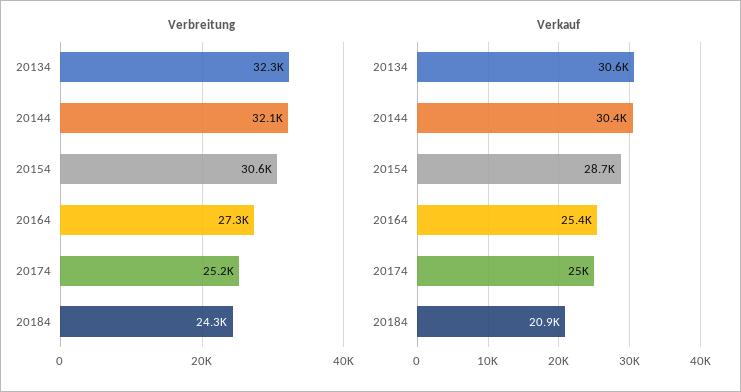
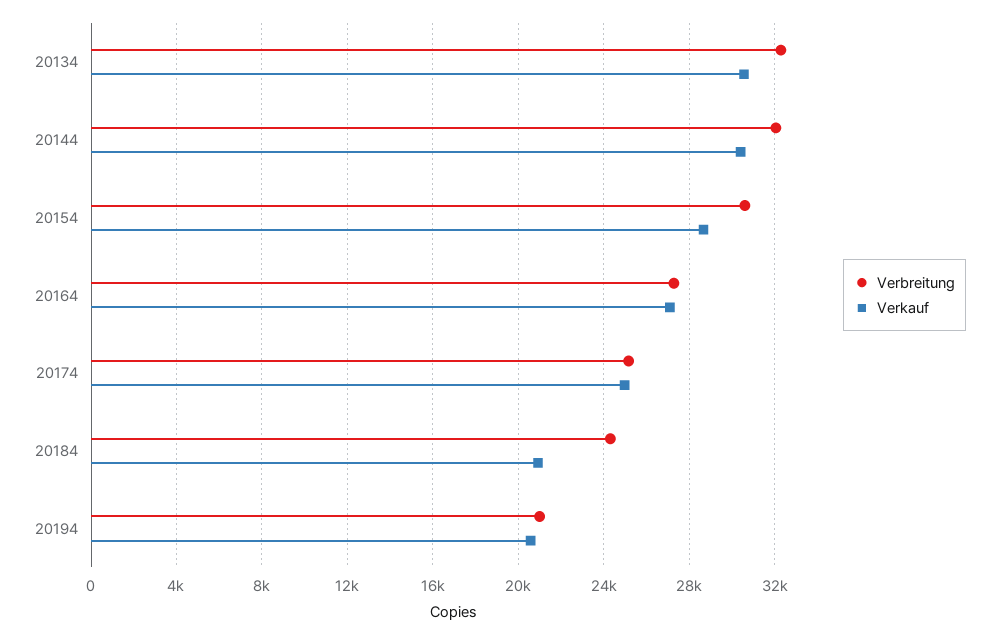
Verkauf, 20164: 25400 -> 27000
Verbreitung, 20194: none -> 21000
Verkauf, 20194: none -> 20500

